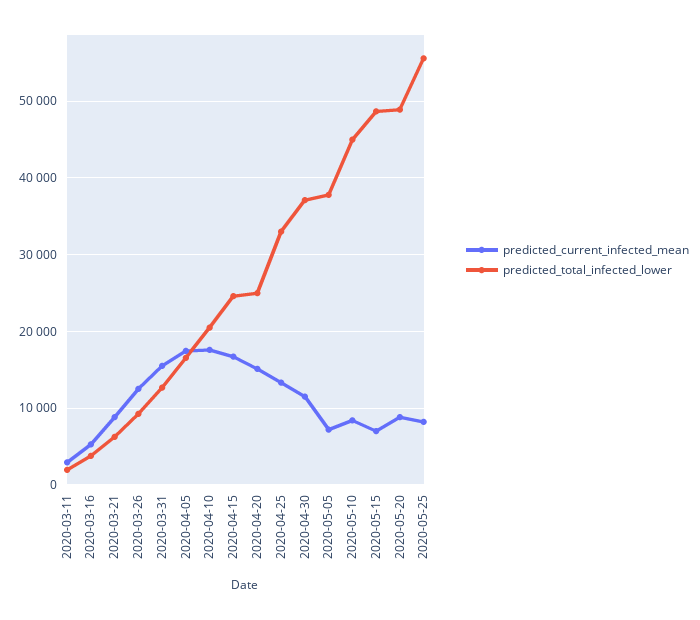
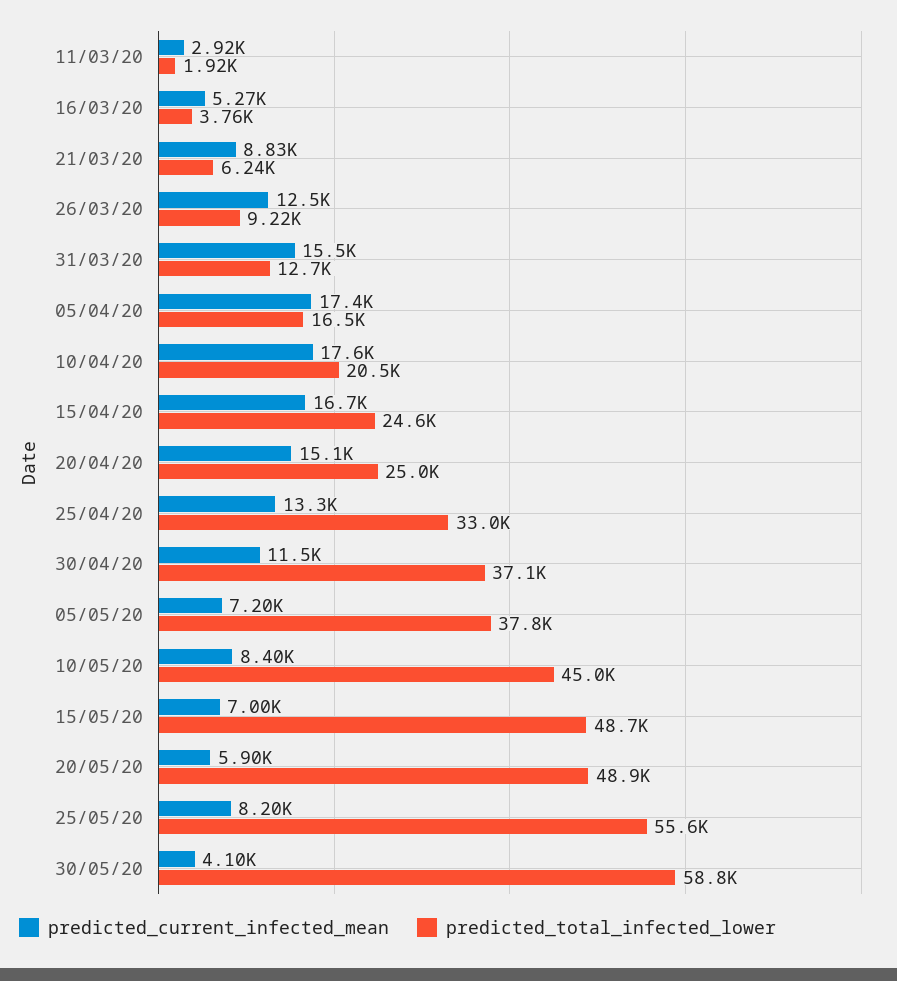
predicted_current_infected_mean, 2020-05-20: 9000 -> 5900
predicted_current_infected_mean, 30/05/20: none -> 4100
predicted_total_infected_lower, 30/05/20: none -> 58800

